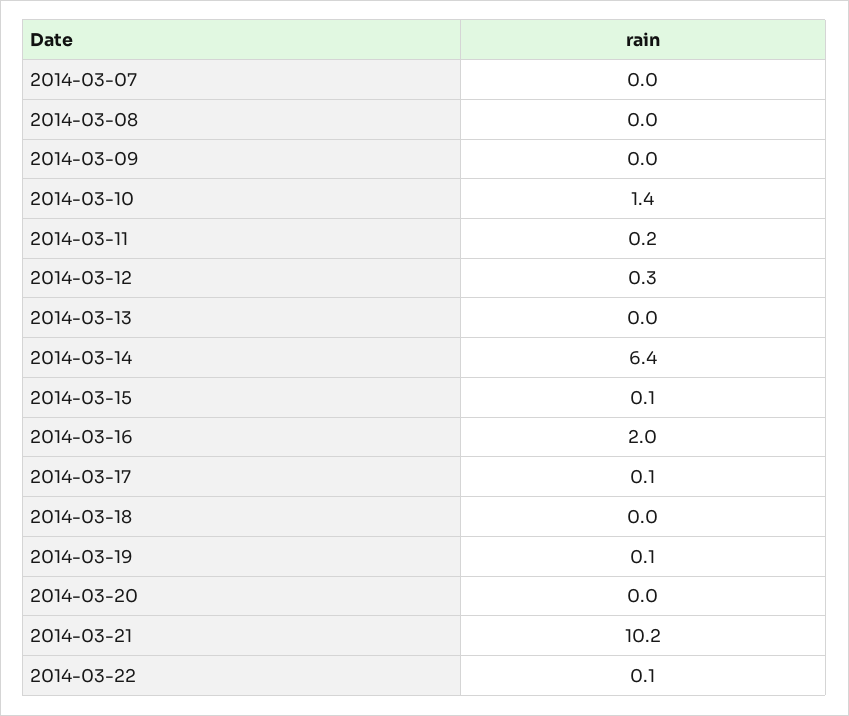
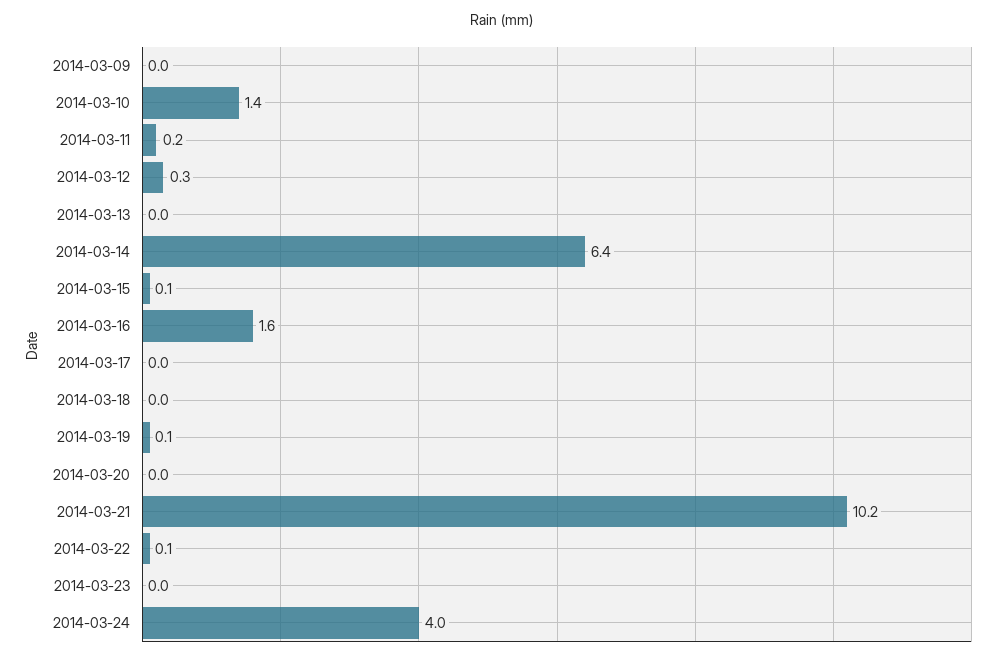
2014-03-07: 0 -> none
2014-03-08: 0 -> none
2014-03-16: 2 -> 1.6
2014-03-17: 0.1 -> 0
2014-03-23: none -> 0
2014-03-24: none -> 4

